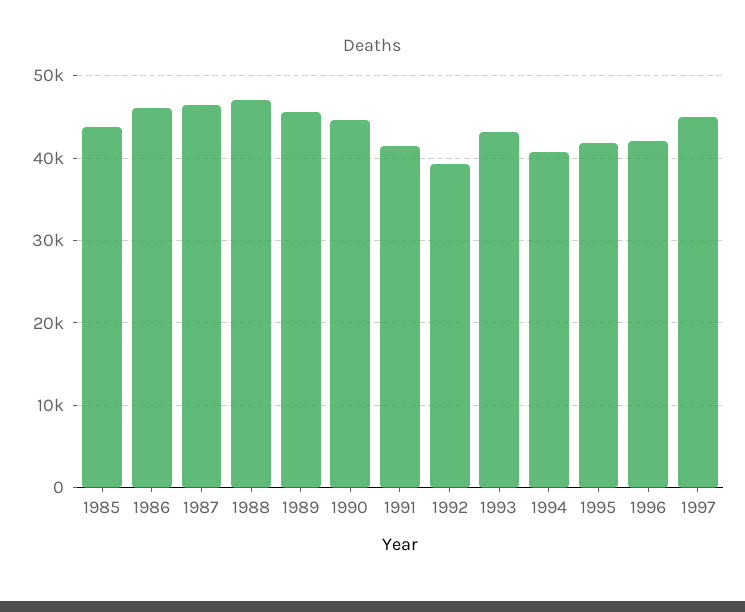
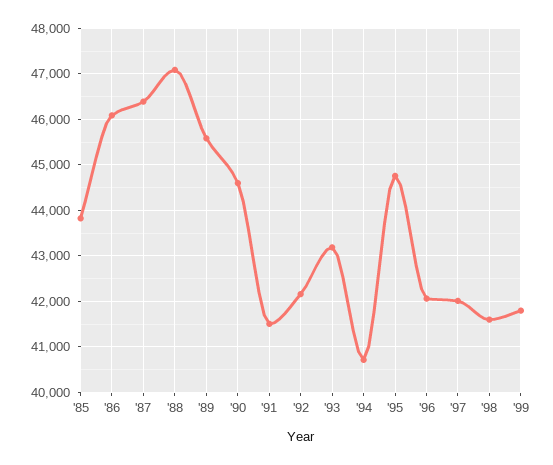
1992: 39000 -> 42200
1995: 42000 -> 44800
1997: 45000 -> 42000
'98: none -> 41600
'99: none -> 41800

